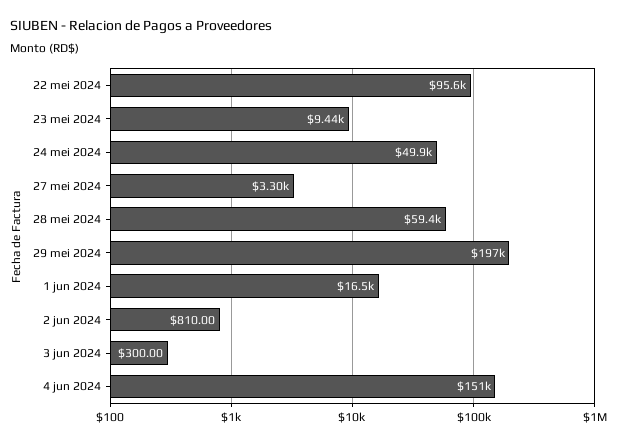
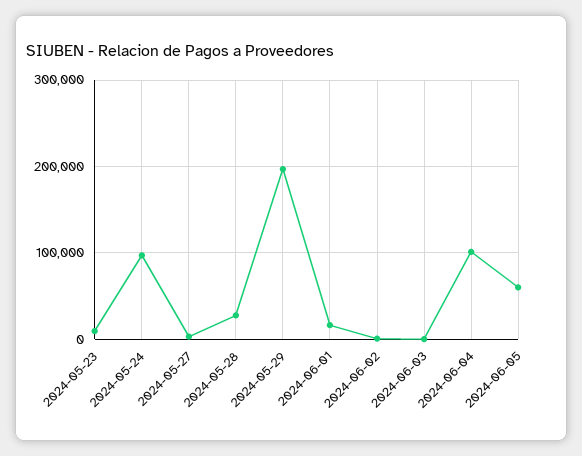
22 mei 2024: 95600 -> none
24 mei 2024: 49900 -> 100000
28 mei 2024: 59400 -> 30000
4 jun 2024: 151000 -> 100000
2024-06-05: none -> 60000

